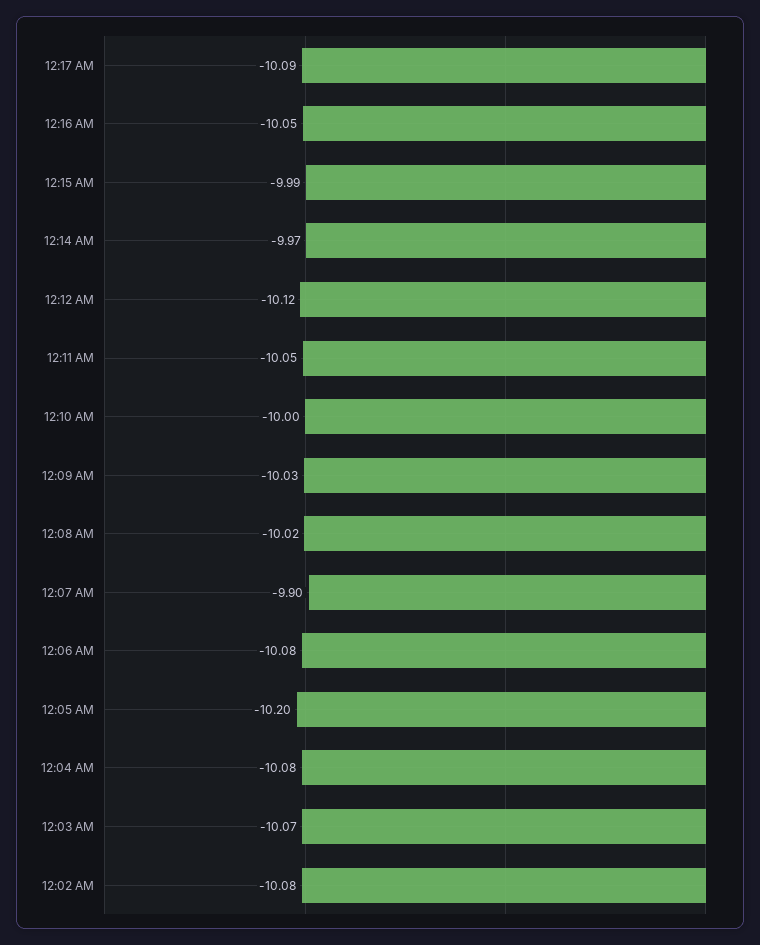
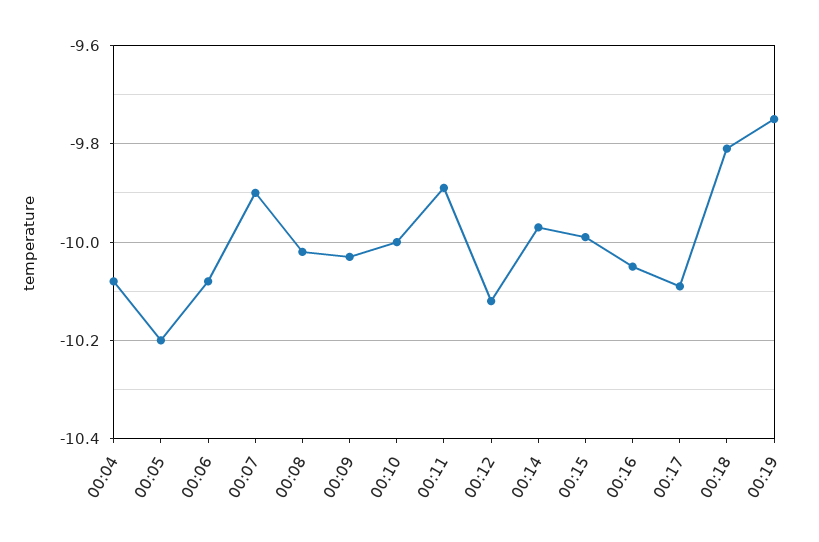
12:11 AM: -10.05 -> -9.9
12:03 AM: -10.07 -> none
12:02 AM: -10.08 -> none
00:18: none -> -9.8
00:19: none -> -9.75

